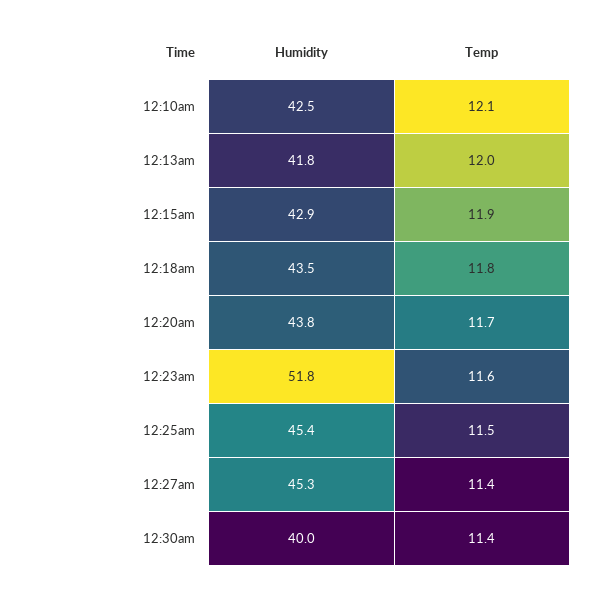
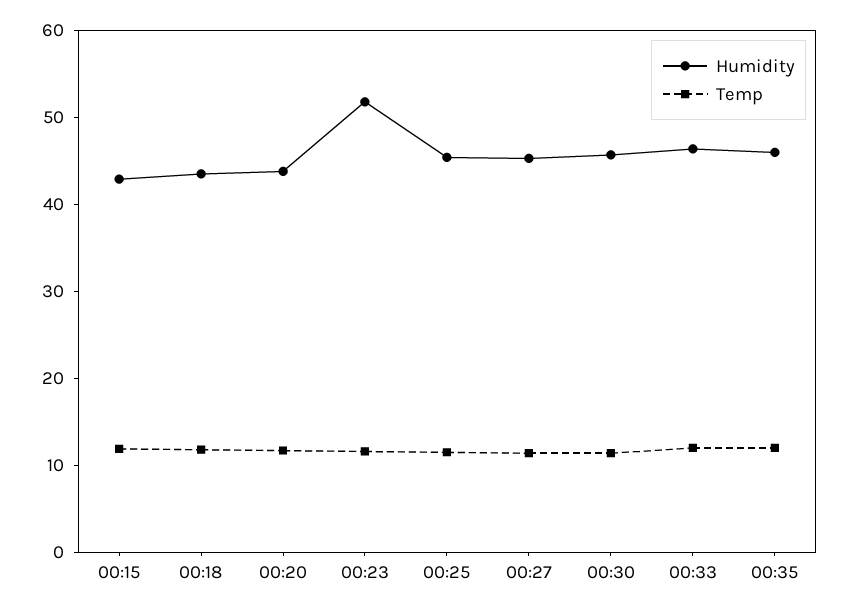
Humidity, 12:10am: 42.5 -> none
Temp, 12:10am: 12.1 -> none
Humidity, 12:13am: 41.8 -> none
Temp, 12:13am: 12 -> none
Humidity, 12:30am: 40 -> 46
Humidity, 00:33: none -> 46
Temp, 00:33: none -> 12
Humidity, 00:35: none -> 46
Temp, 00:35: none -> 12

